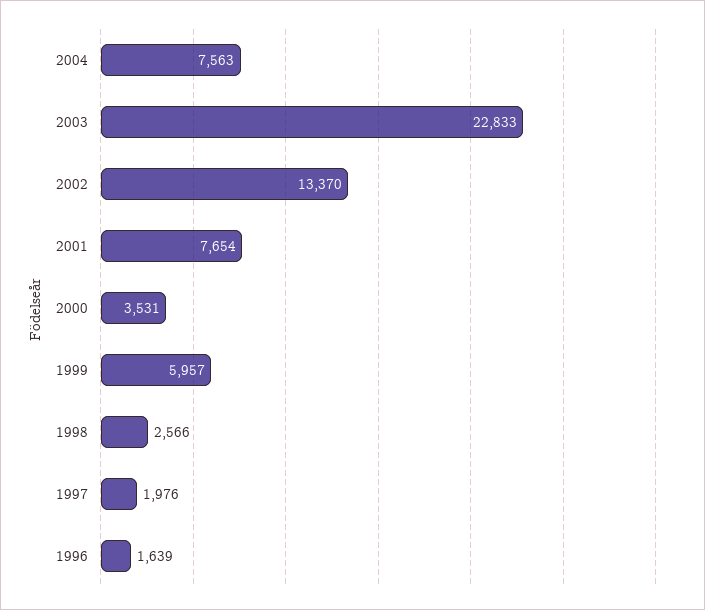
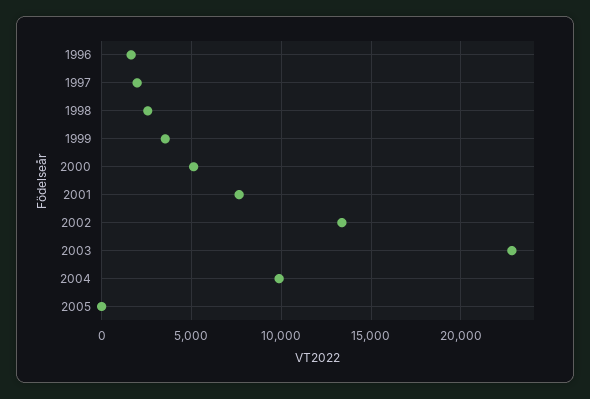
2004: 7563 -> 10000
2000: 3531 -> 5000
1999: 5957 -> 3500
2005: none -> 0

